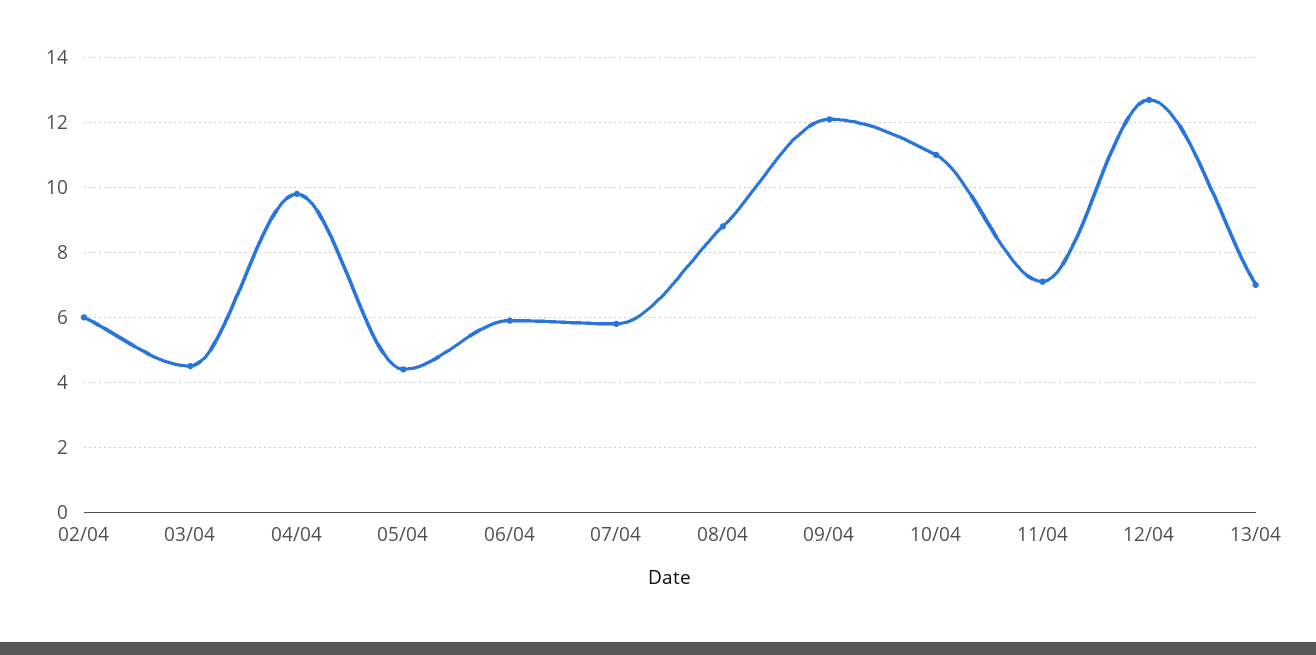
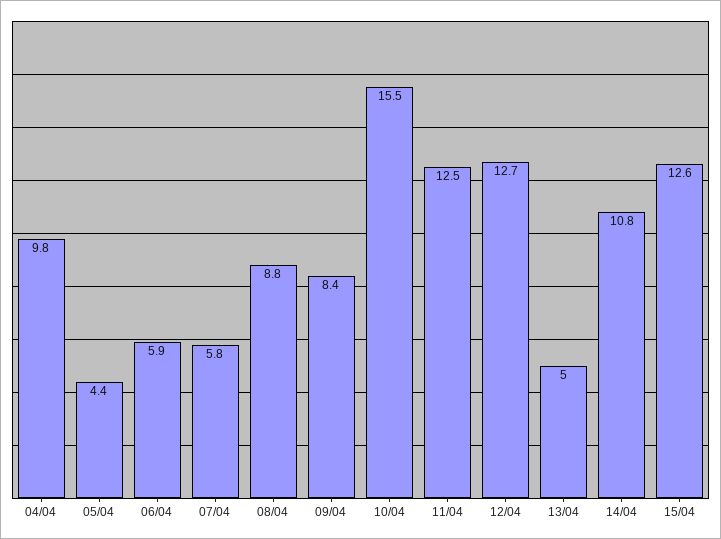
02/04: 6 -> none
03/04: 4.5 -> none
09/04: 12 -> 8.4
10/04: 11 -> 15.5
11/04: 7 -> 12.5
13/04: 7 -> 5
14/04: none -> 10.8
15/04: none -> 12.6

